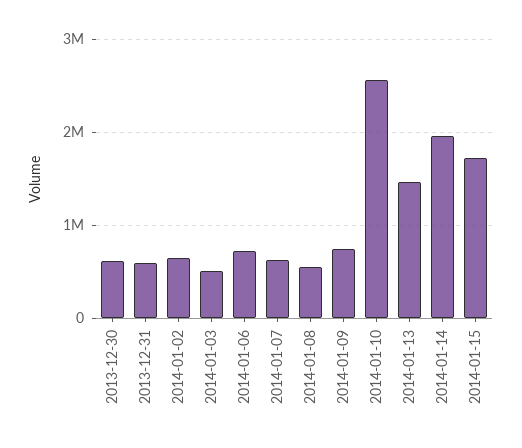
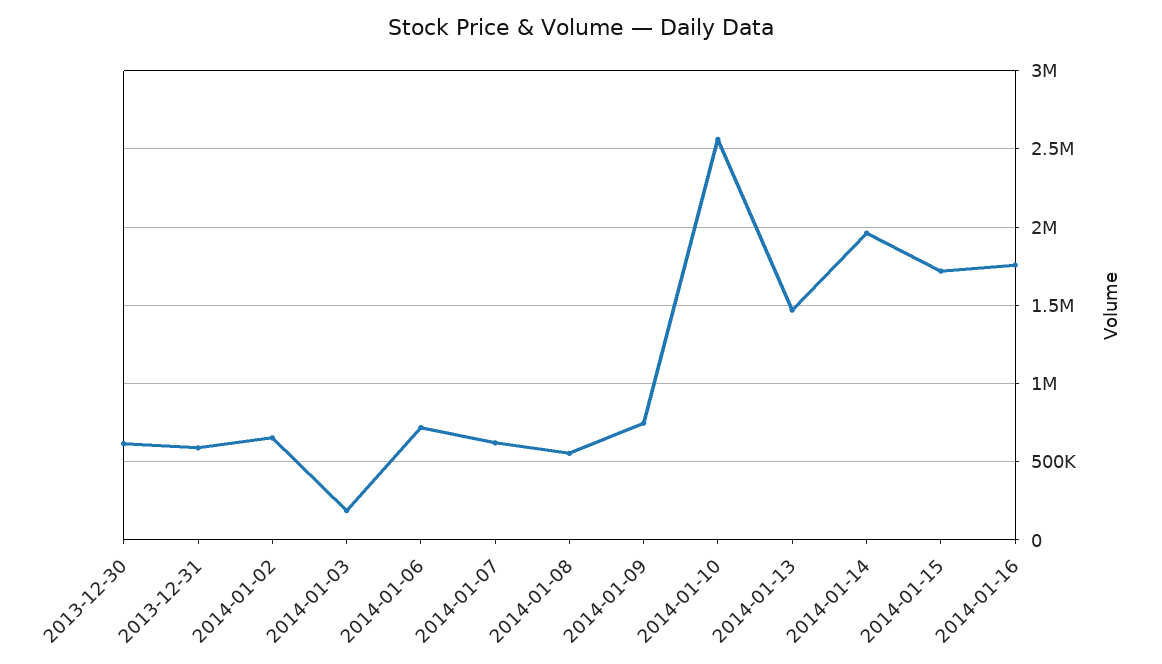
2014-01-03: 500000 -> 200000
2014-01-16: none -> 1750000

